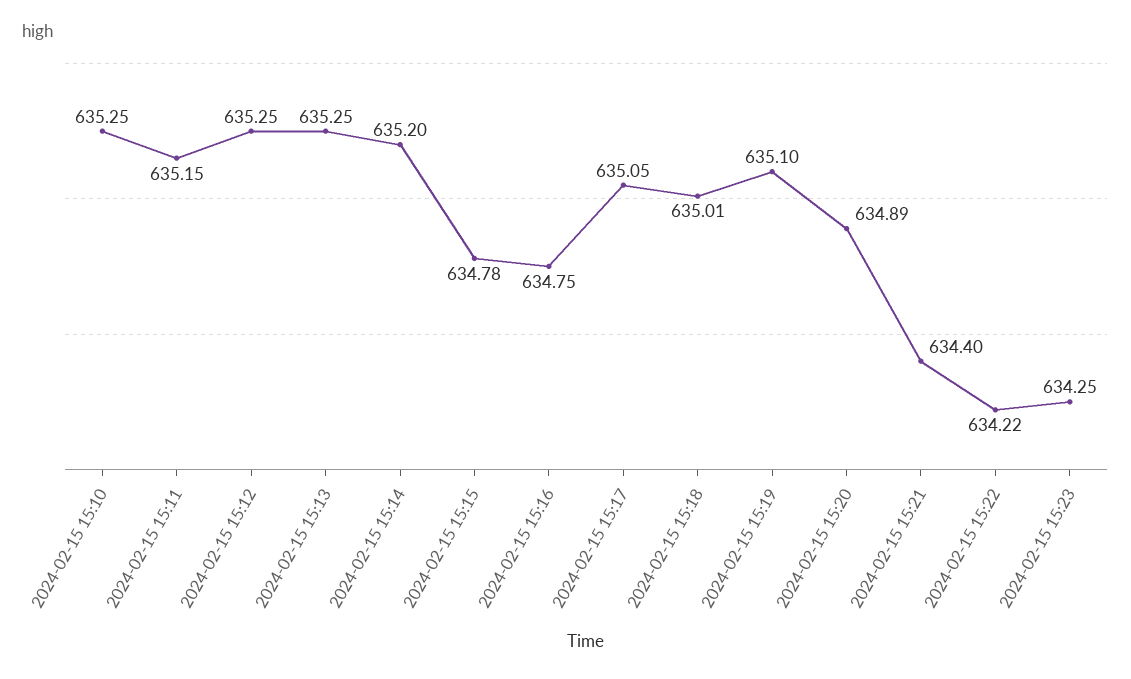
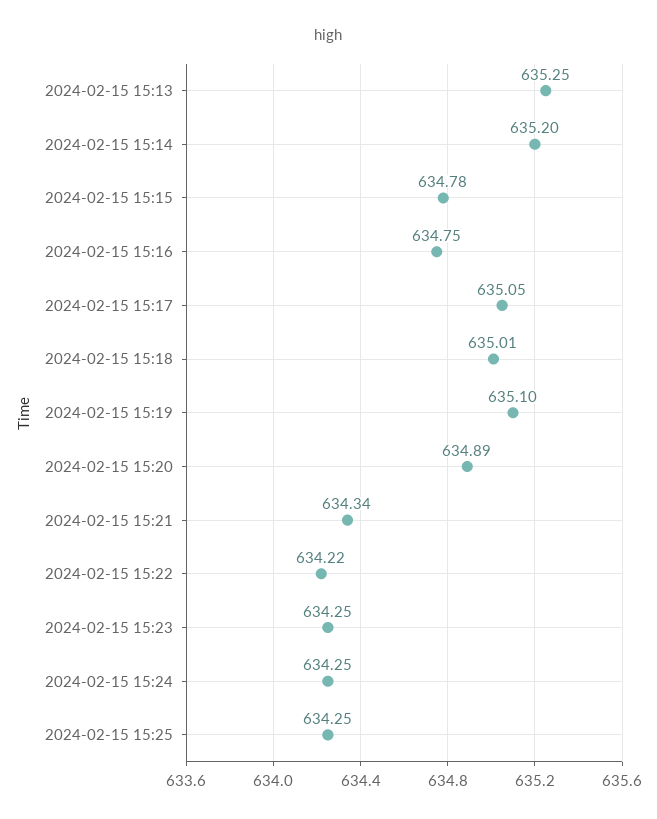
2024-02-15 15:10: 635.25 -> none
2024-02-15 15:11: 635.15 -> none
2024-02-15 15:12: 635.25 -> none
2024-02-15 15:21: 634.4 -> 634.34
2024-02-15 15:24: none -> 634.25
2024-02-15 15:25: none -> 634.25

